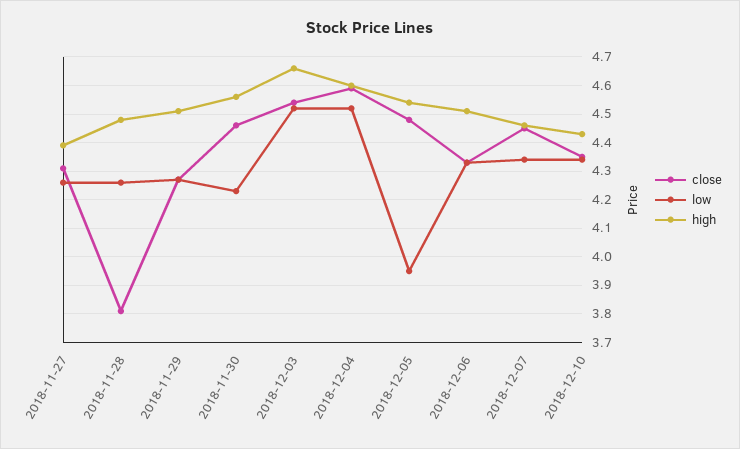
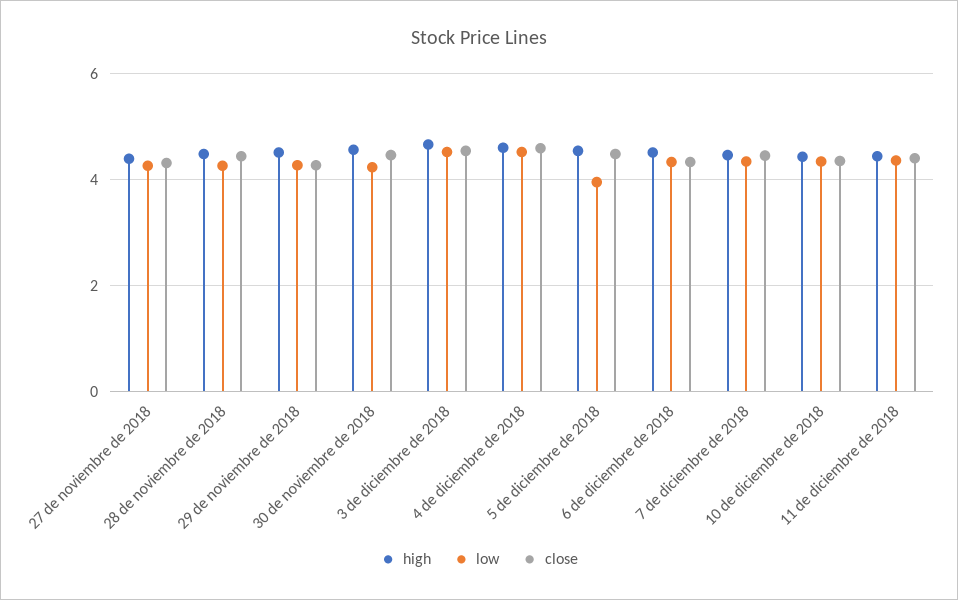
close, 2018-11-28: 3.8 -> 4.4
high, 11 de diciembre de 2018: none -> 4.4
low, 11 de diciembre de 2018: none -> 4.4
close, 11 de diciembre de 2018: none -> 4.4

